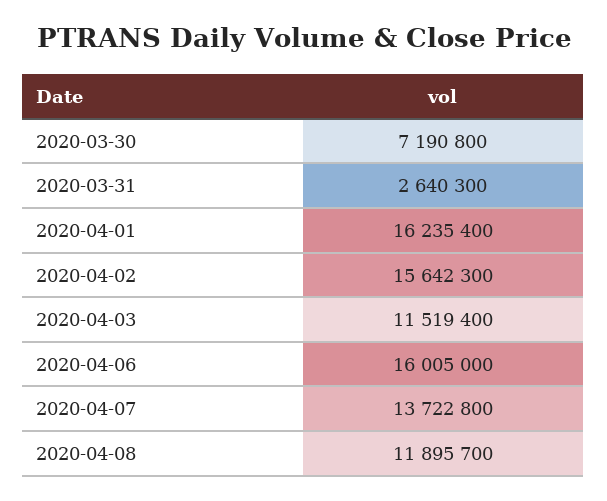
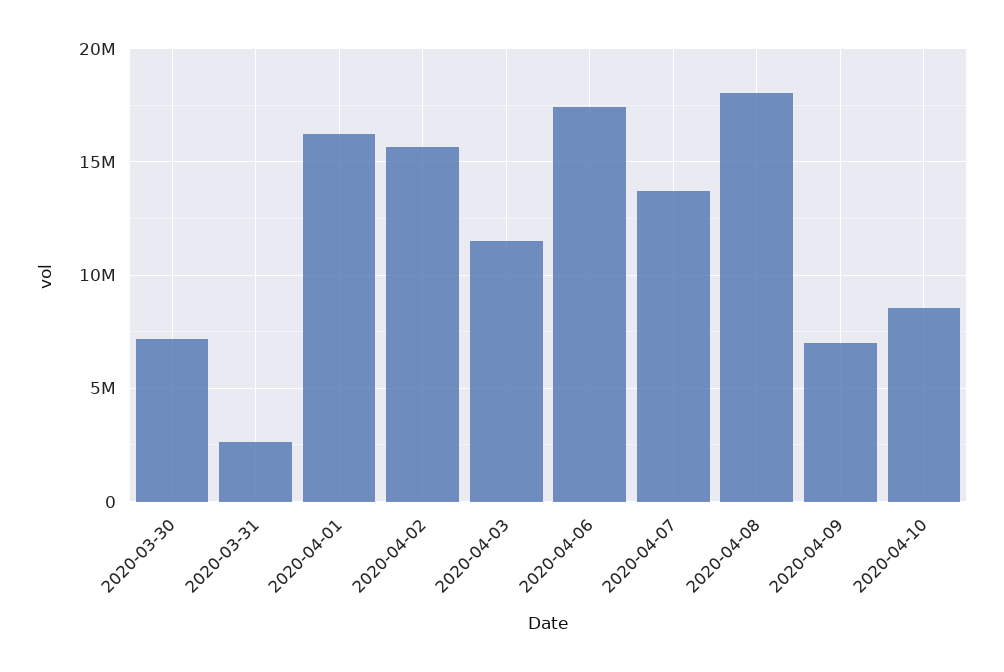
2020-04-06: 16005000 -> 17500000
2020-04-08: 11895700 -> 18000000
2020-04-09: none -> 7000000
2020-04-10: none -> 8500000

